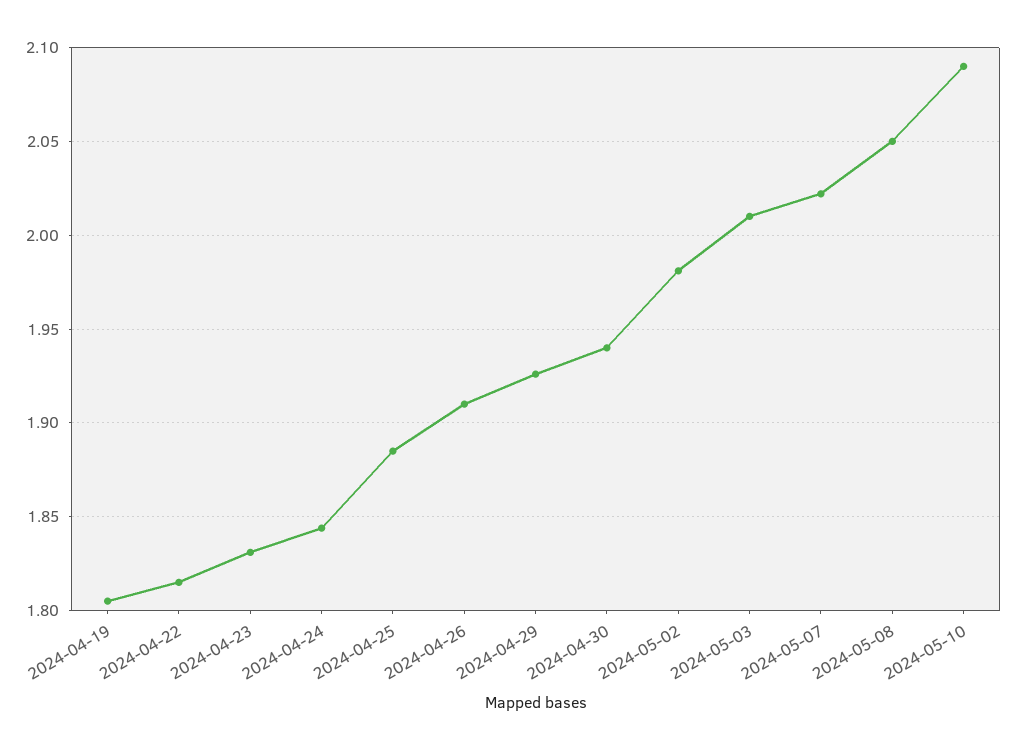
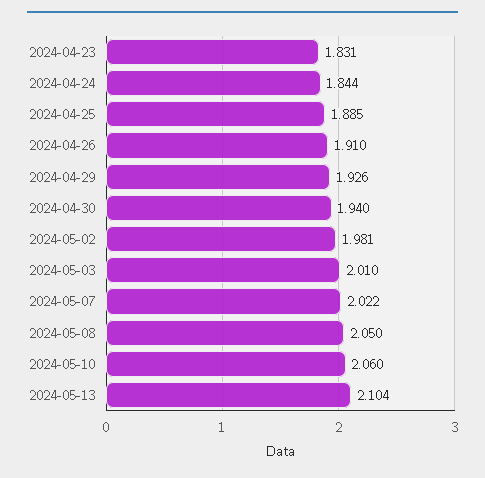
2024-04-19: 1.805 -> none
2024-04-22: 1.815 -> none
2024-05-10: 2.09 -> 2.06
2024-05-13: none -> 2.104

